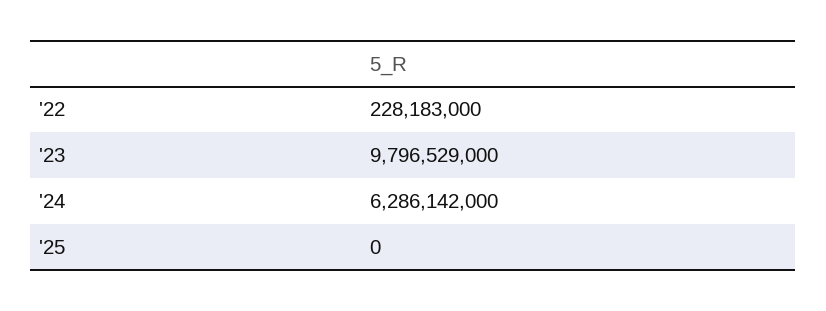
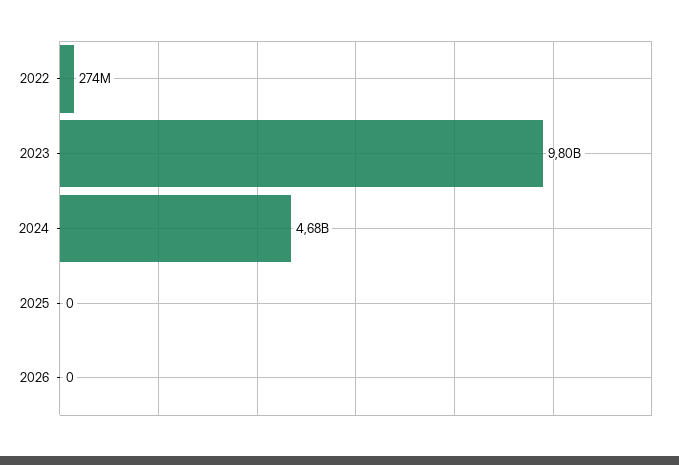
'22: 228183000 -> 274000000
'24: 6286142000 -> 4680000000
2026: none -> 0

